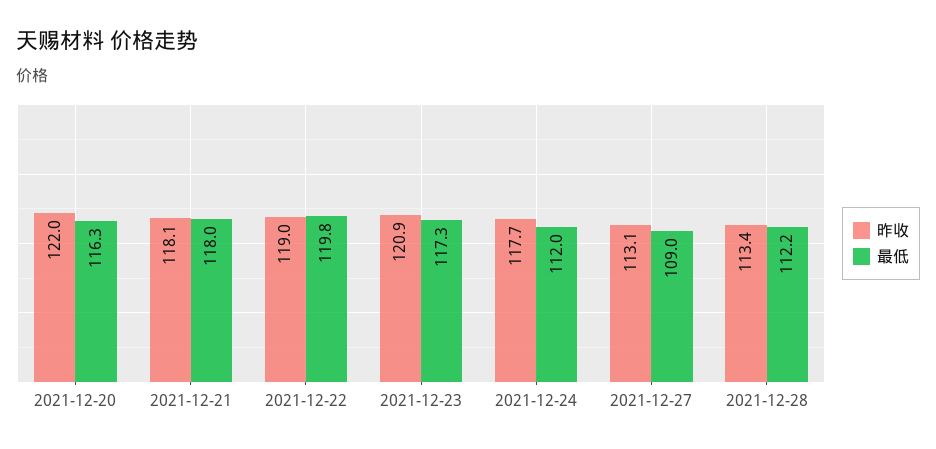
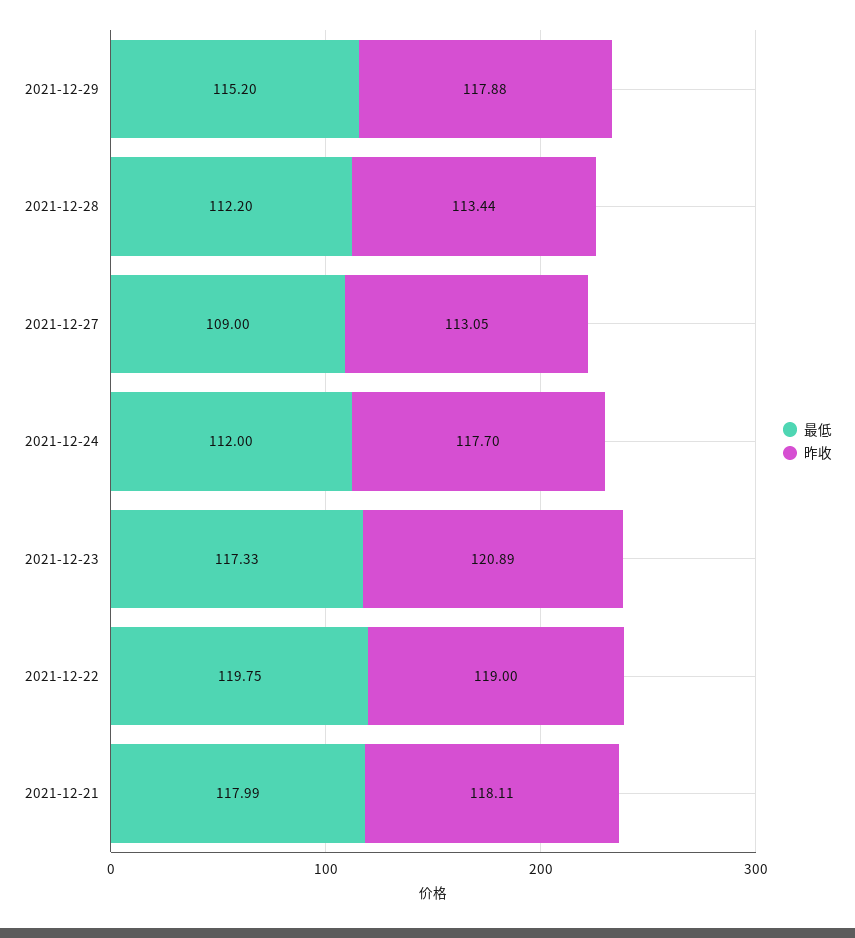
昨收, 2021-12-20: 122 -> none
最低, 2021-12-20: 116.3 -> none
最低, 2021-12-29: none -> 115.2
昨收, 2021-12-29: none -> 117.88

